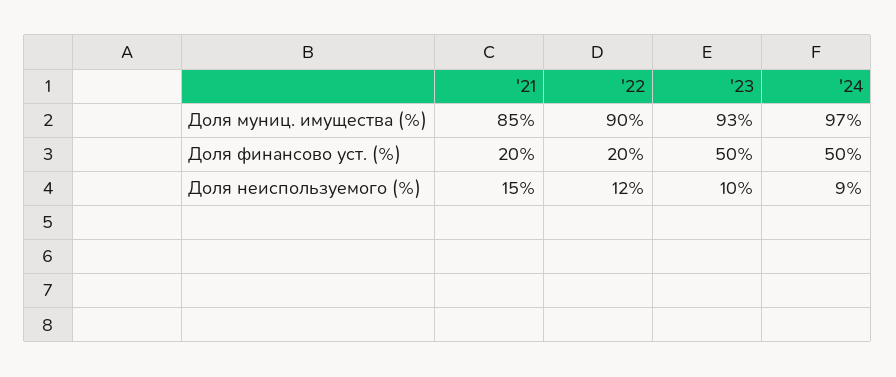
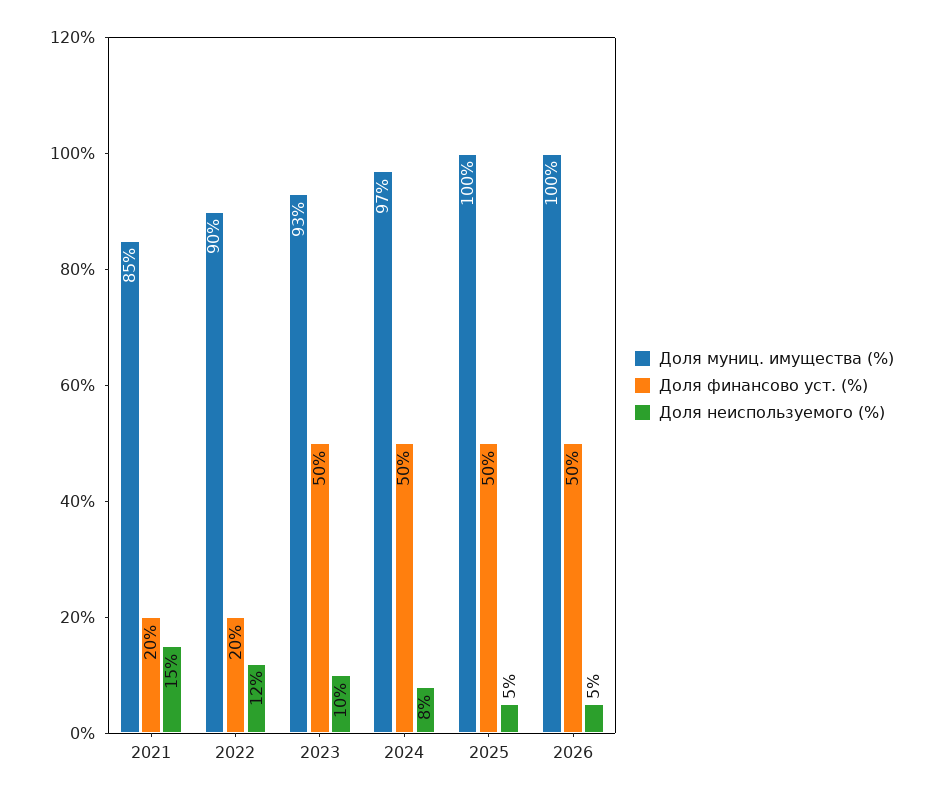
Доля неиспользуемого (%), '24: 9 -> 8
Доля муниц. имущества (%), 2025: none -> 100
Доля финансово уст. (%), 2025: none -> 50
Доля неиспользуемого (%), 2025: none -> 5
Доля муниц. имущества (%), 2026: none -> 100
Доля финансово уст. (%), 2026: none -> 50
Доля неиспользуемого (%), 2026: none -> 5

